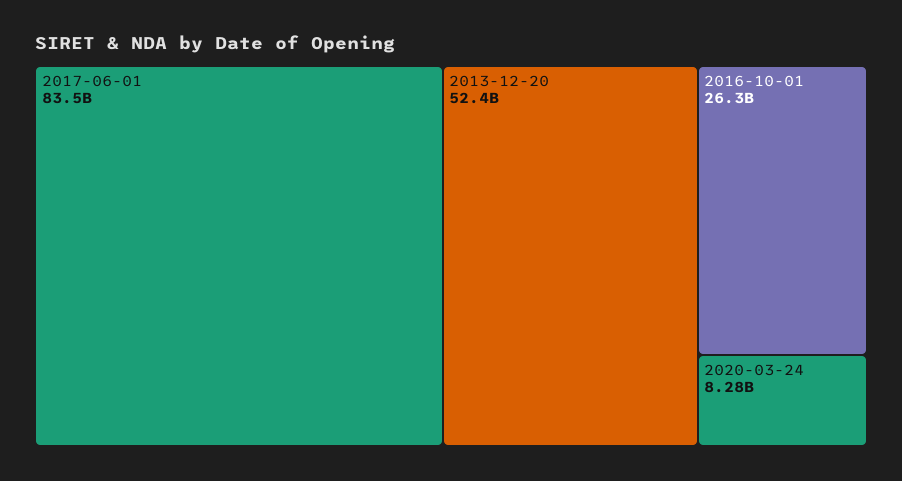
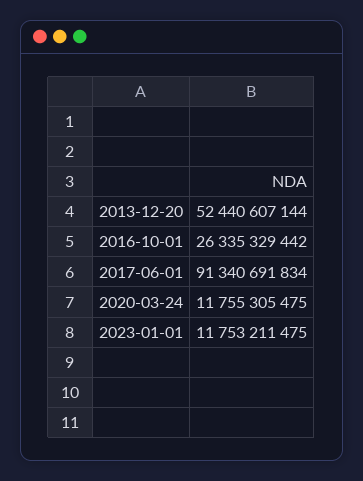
2017-06-01: 83500000000 -> 91340691834
2020-03-24: 8280000000 -> 11755305475
2023-01-01: none -> 11753211475

